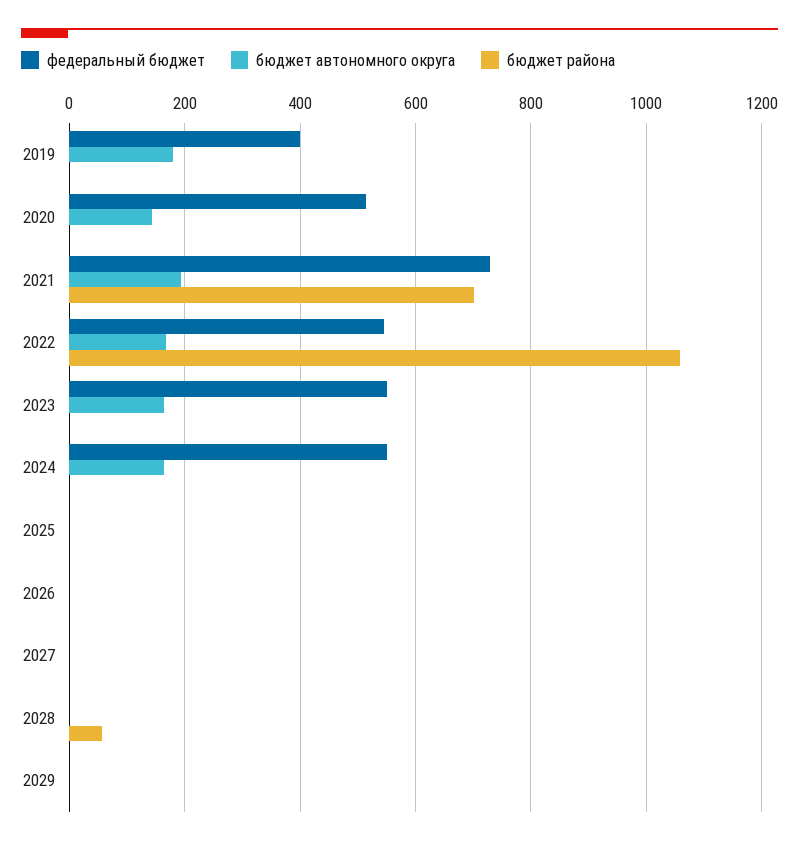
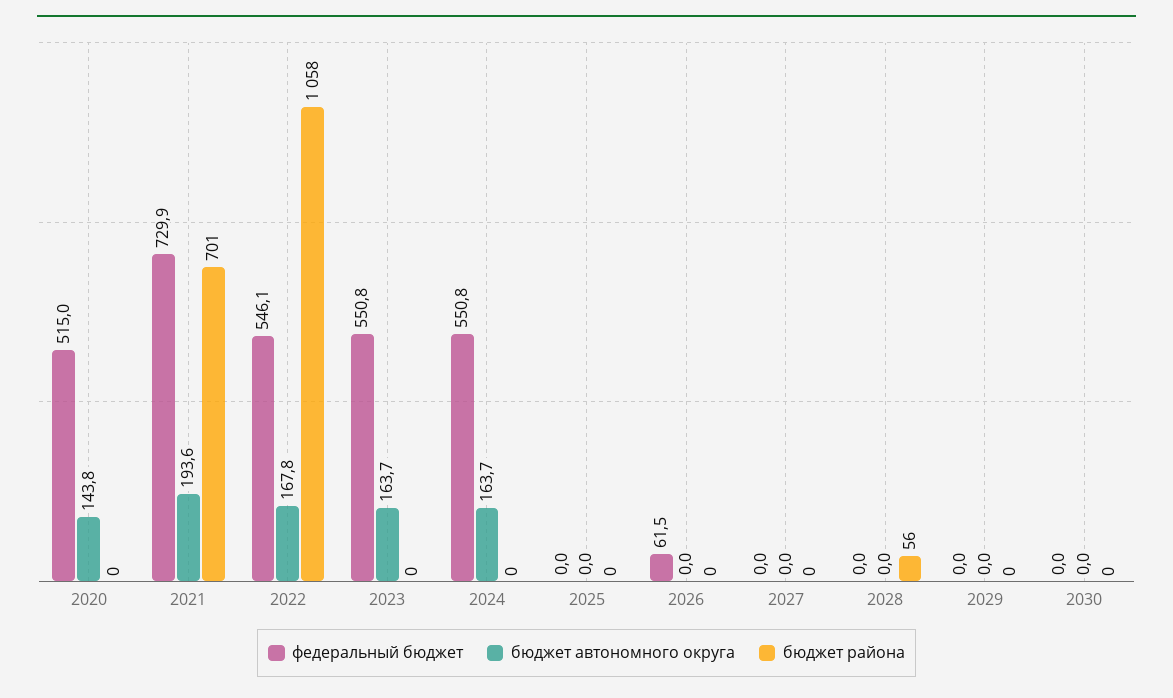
федеральный бюджет, 2019: 400 -> none
бюджет автономного округа, 2019: 180 -> none
бюджет района, 2019: 0 -> none
федеральный бюджет, 2026: 0 -> 61.5
федеральный бюджет, 2030: none -> 0
бюджет автономного округа, 2030: none -> 0
бюджет района, 2030: none -> 0

